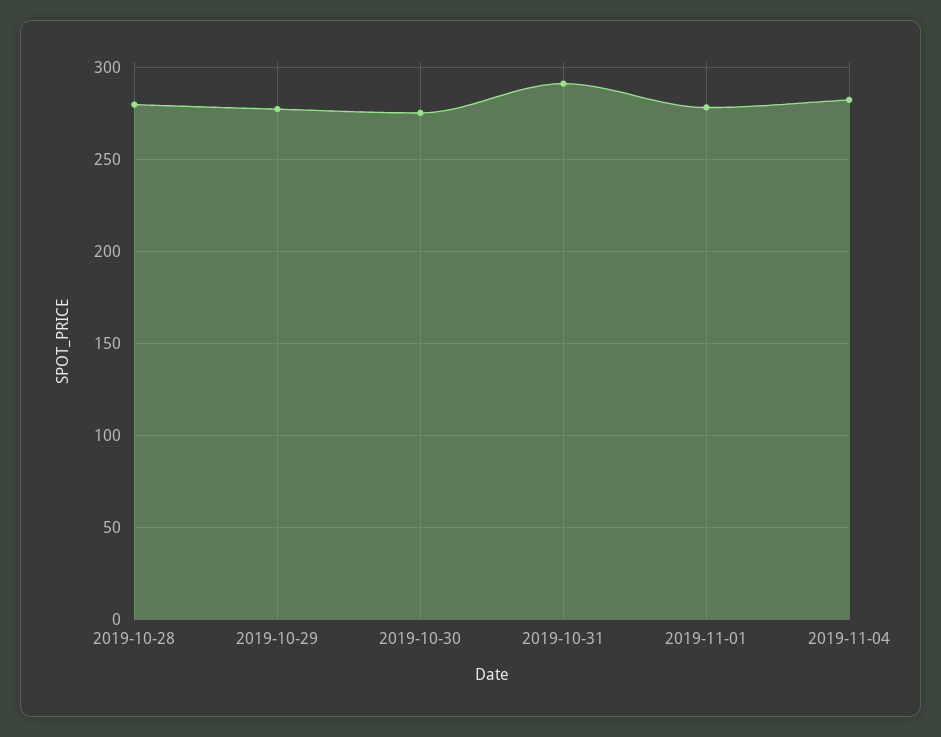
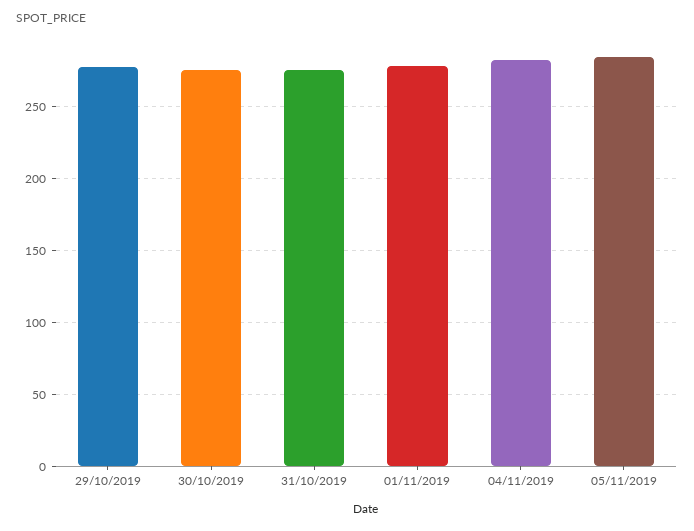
2019-10-28: 280 -> none
2019-10-31: 290 -> 275
05/11/2019: none -> 285

